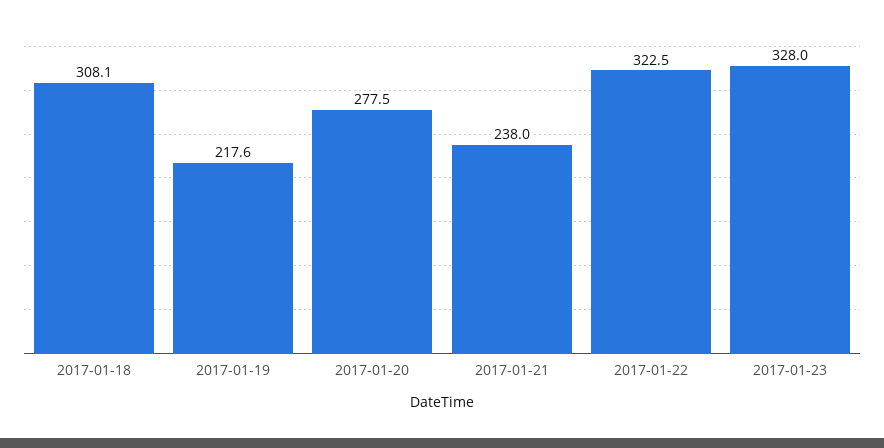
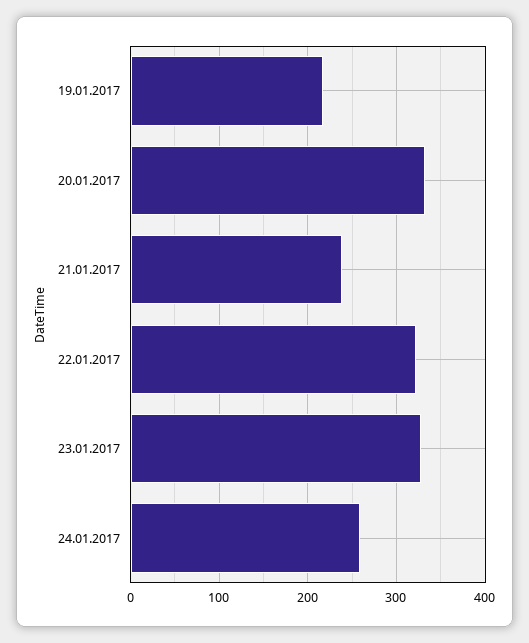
2017-01-18: 308.1 -> none
2017-01-20: 277.5 -> 330
24.01.2017: none -> 260

